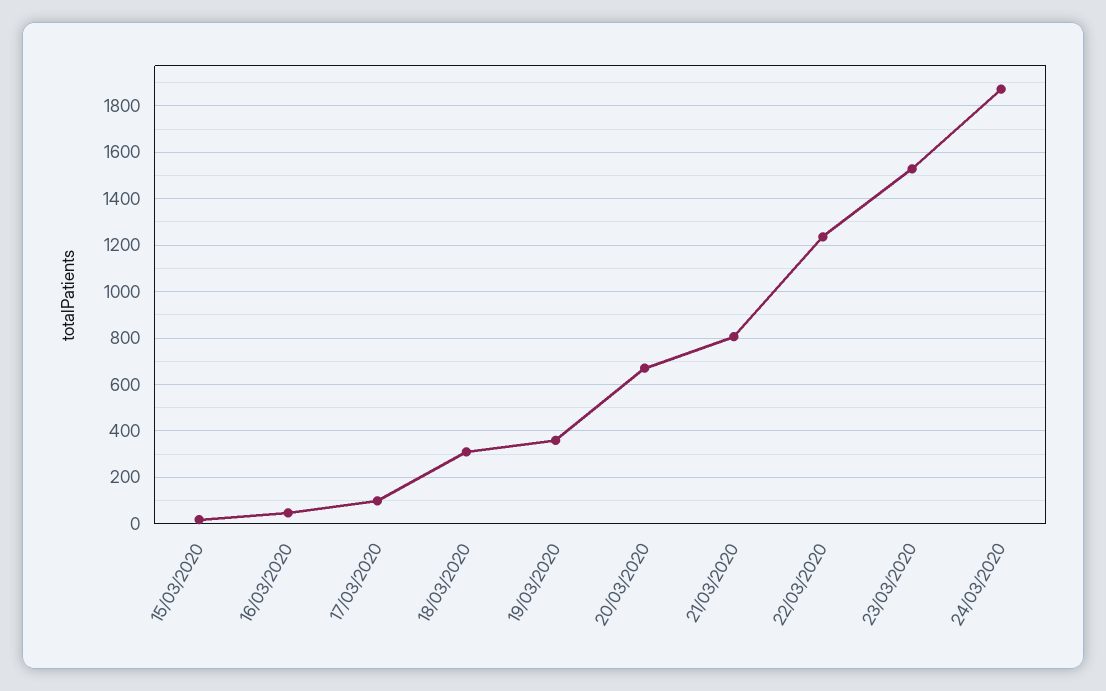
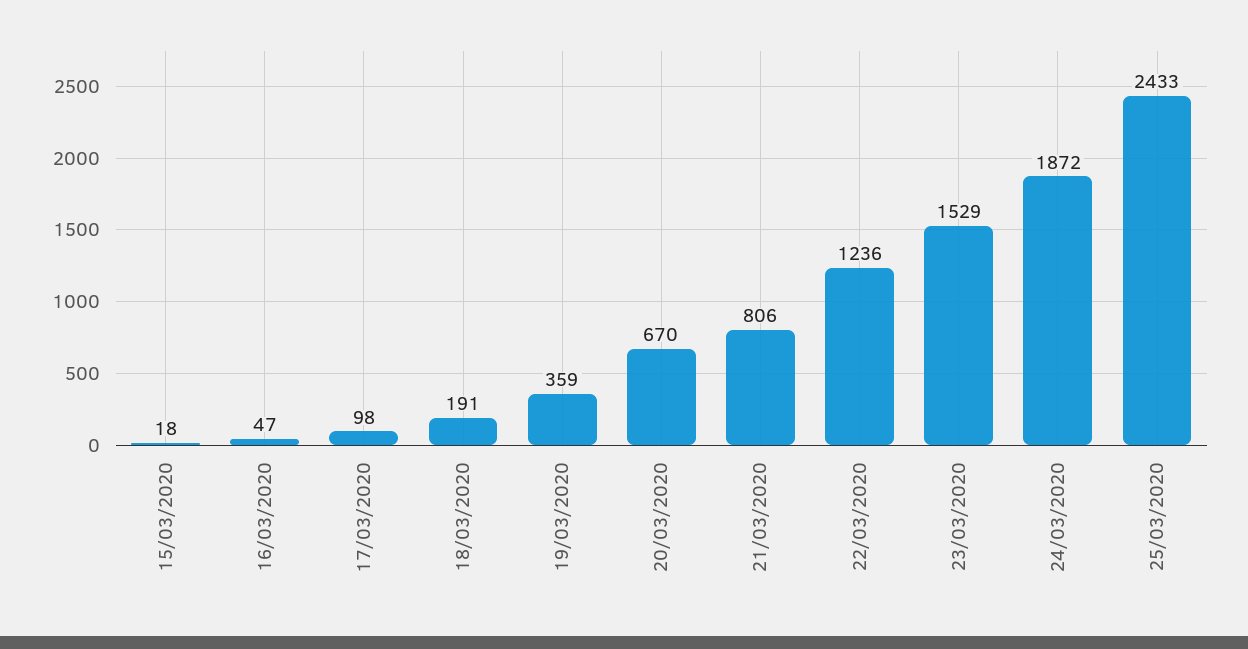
18/03/2020: 300 -> 191
25/03/2020: none -> 2433

